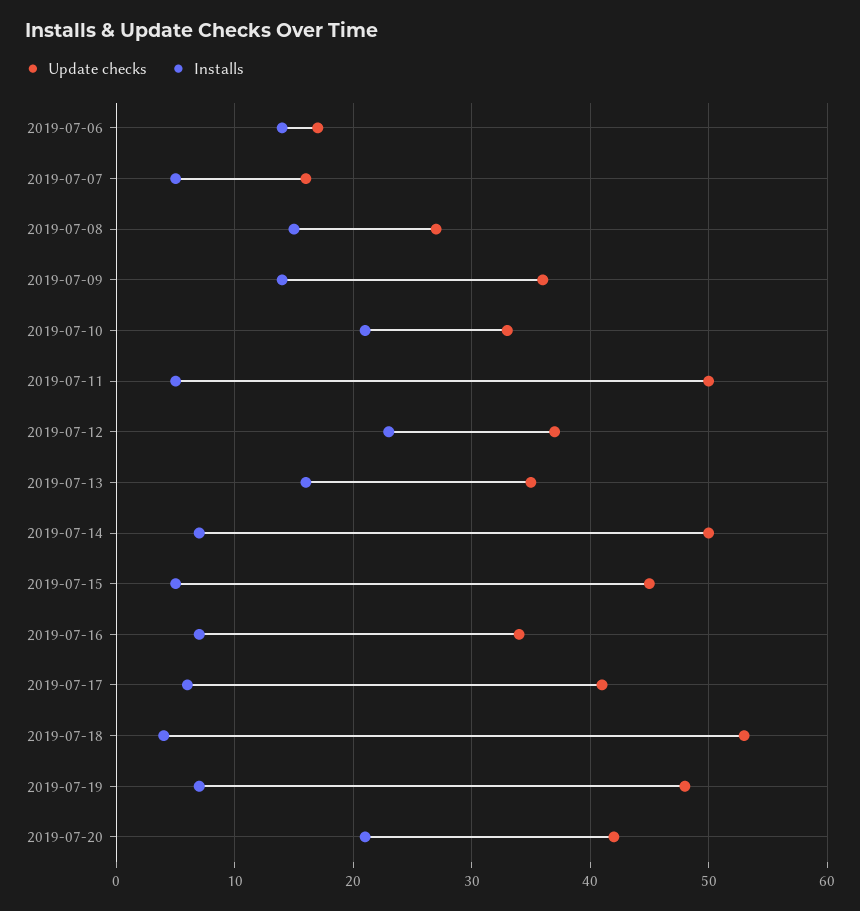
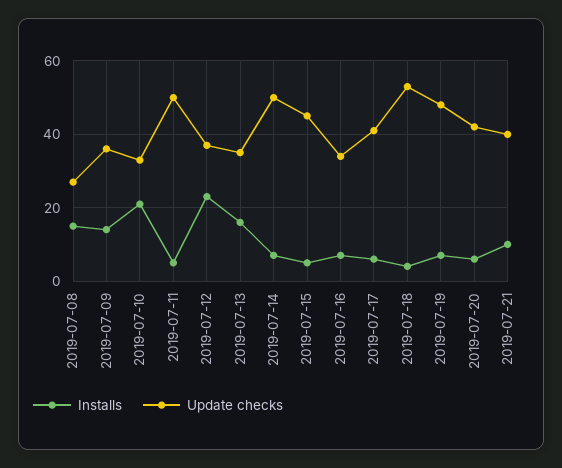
Update checks, 2019-07-06: 17 -> none
Installs, 2019-07-06: 14 -> none
Update checks, 2019-07-07: 16 -> none
Installs, 2019-07-07: 5 -> none
Installs, 2019-07-20: 21 -> 5
Installs, 2019-07-21: none -> 10
Update checks, 2019-07-21: none -> 40

